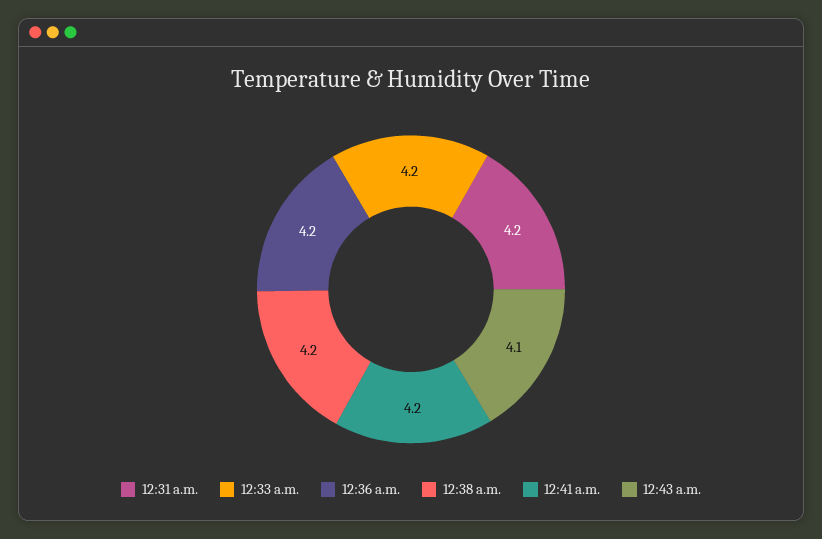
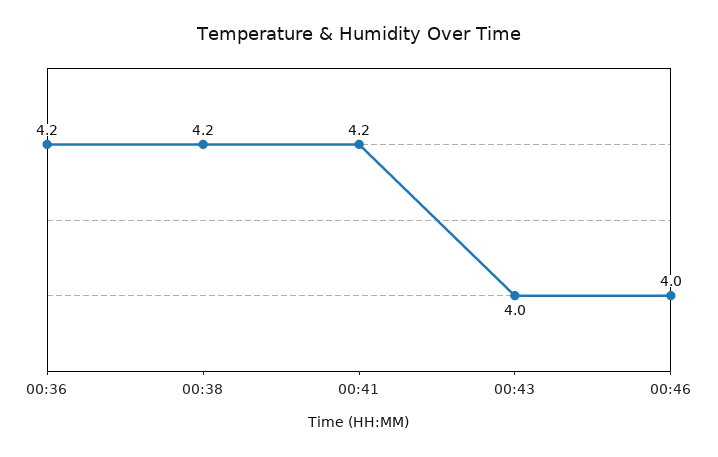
12:31 a.m.: 4.2 -> none
12:33 a.m.: 4.2 -> none
12:43 a.m.: 4.1 -> 4
00:46: none -> 4

